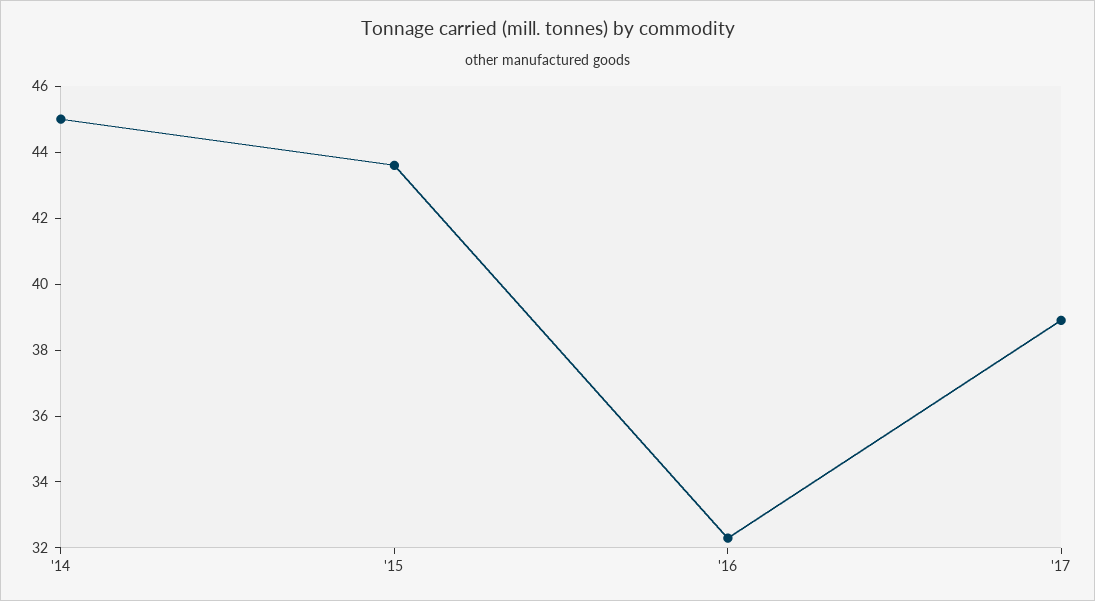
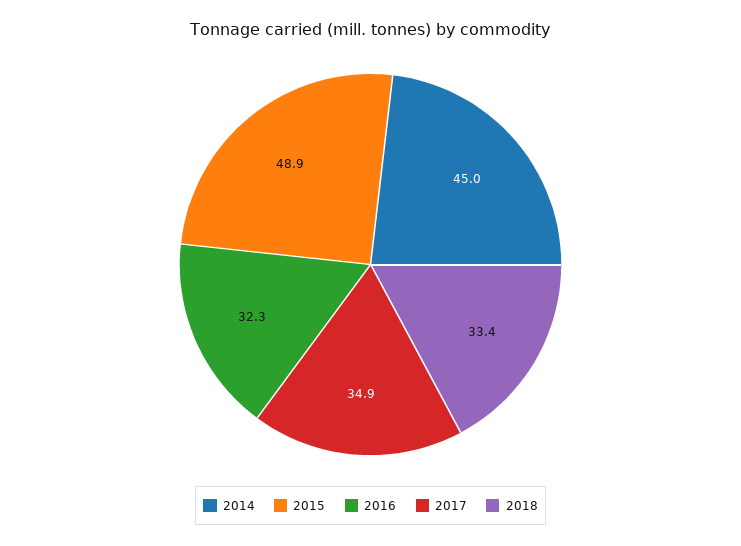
'15: 43.5 -> 48.9
'17: 39 -> 34.9
2018: none -> 33.4

